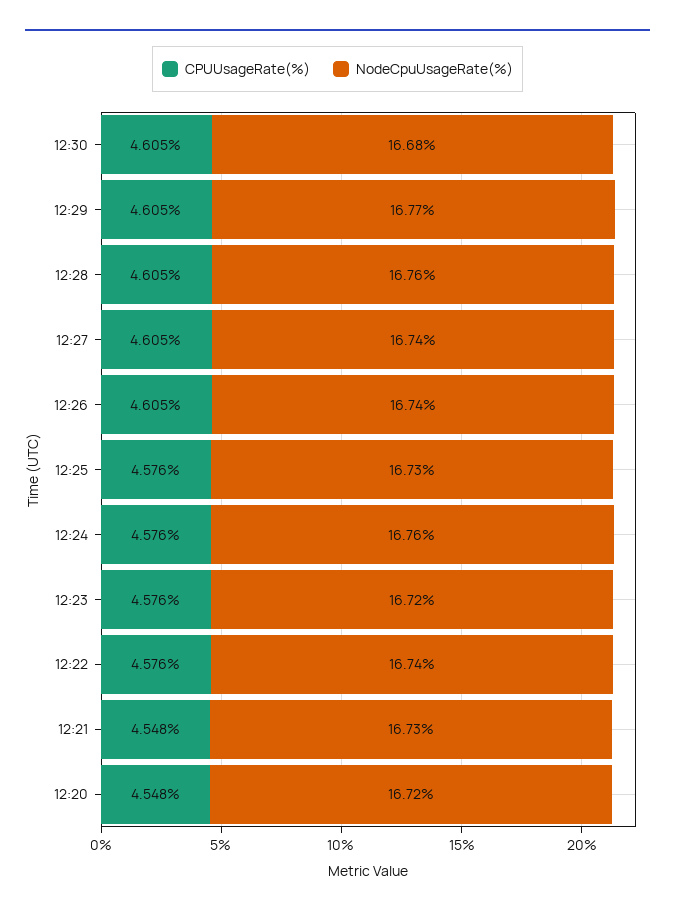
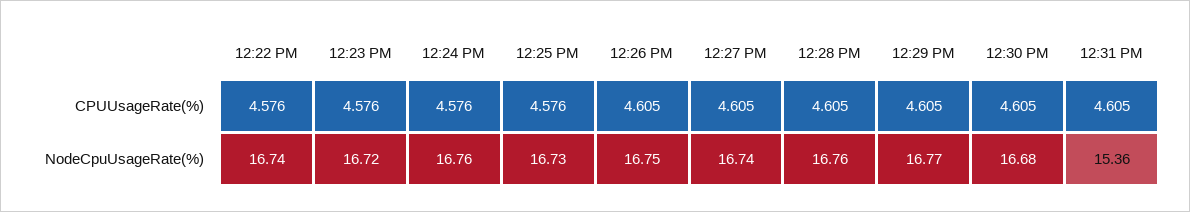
NodeCpuUsageRate(%), 12:26: 16.74 -> 16.75
CPUUsageRate(%), 12:21: 4.548 -> none
NodeCpuUsageRate(%), 12:21: 16.73 -> none
CPUUsageRate(%), 12:20: 4.548 -> none
NodeCpuUsageRate(%), 12:20: 16.72 -> none
CPUUsageRate(%), 12:31 PM: none -> 4.605
NodeCpuUsageRate(%), 12:31 PM: none -> 15.36

